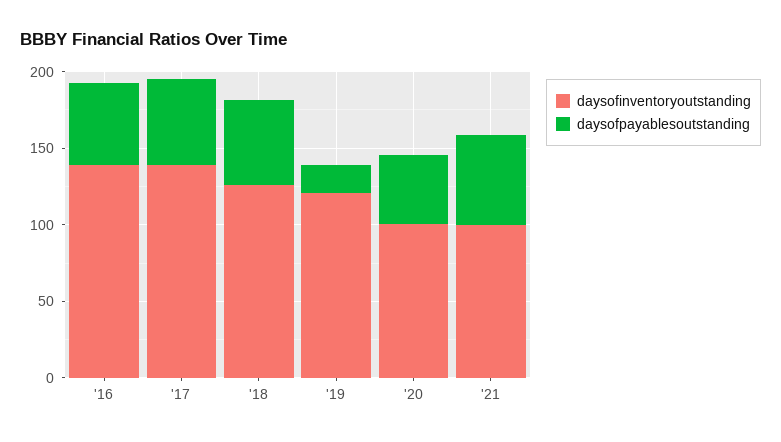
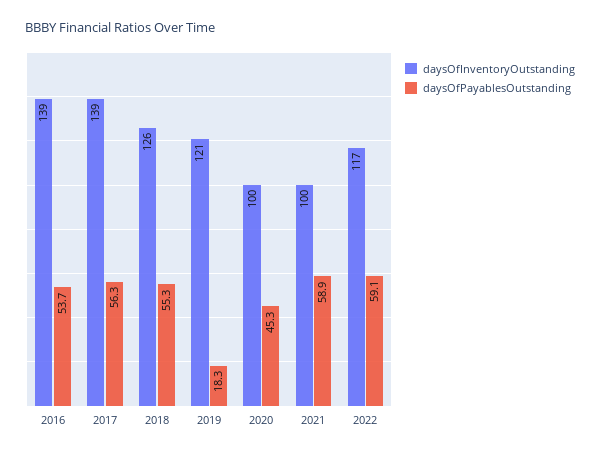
daysofinventoryoutstanding, 2022: none -> 117
daysofpayablesoutstanding, 2022: none -> 59.1

